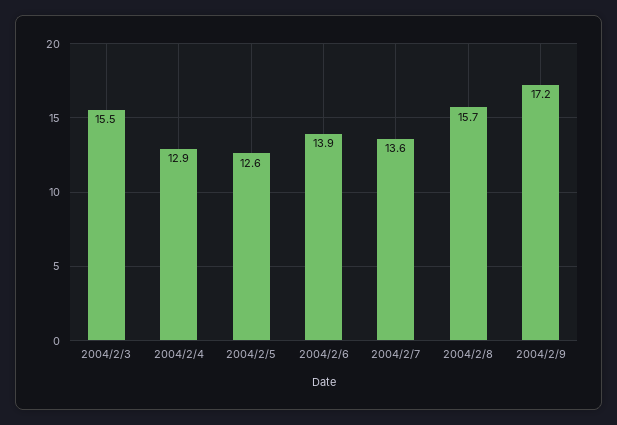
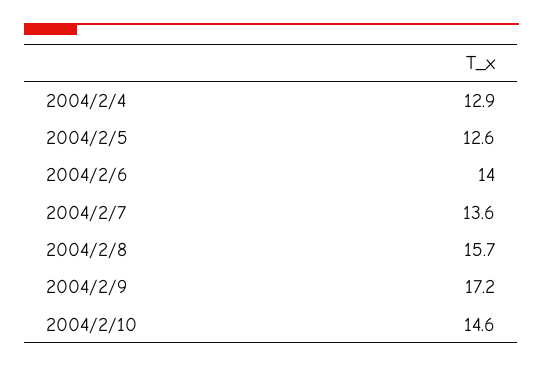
2004/2/3: 15.5 -> none
2004/2/6: 13.9 -> 14
2004/2/10: none -> 14.6

